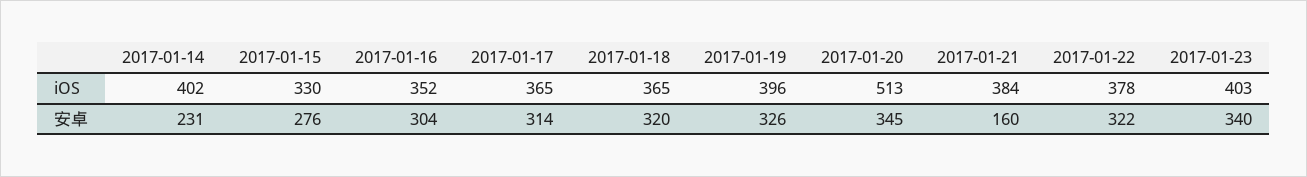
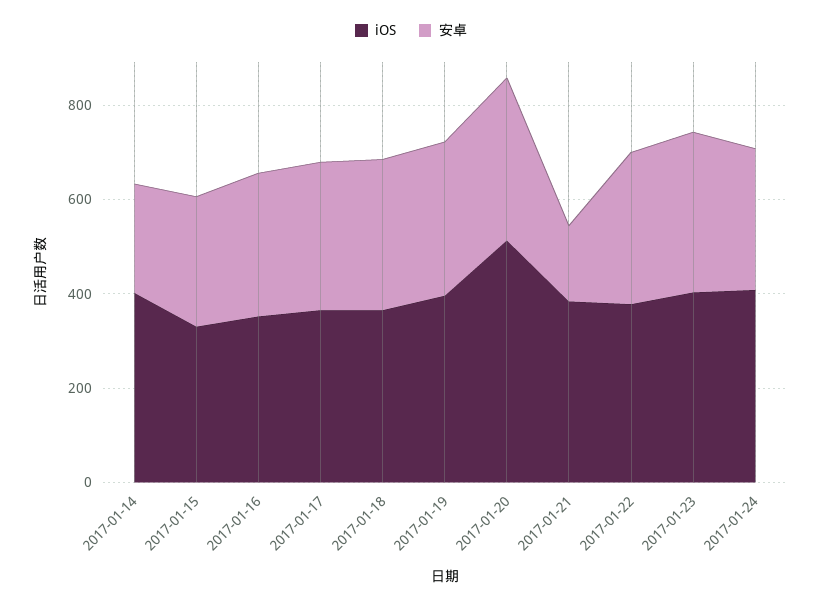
iOS, 2017-01-24: none -> 400
安卓, 2017-01-24: none -> 300

